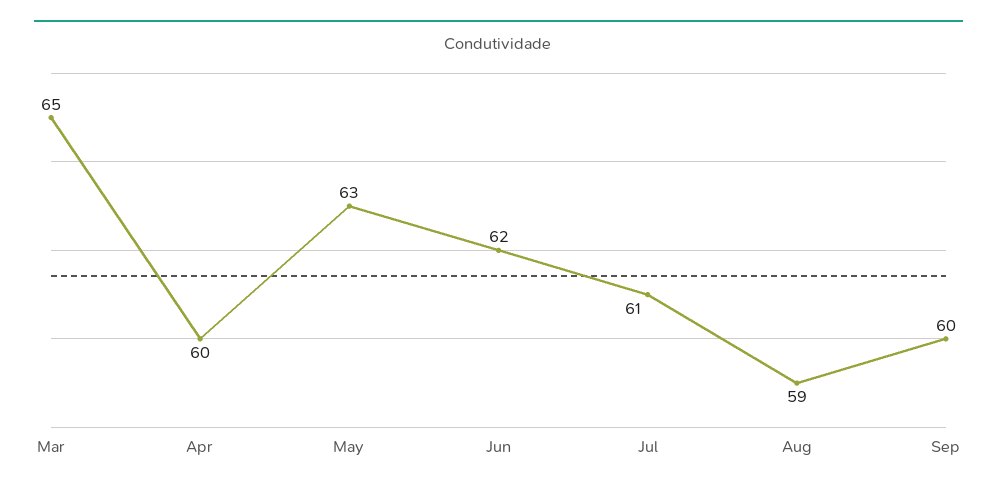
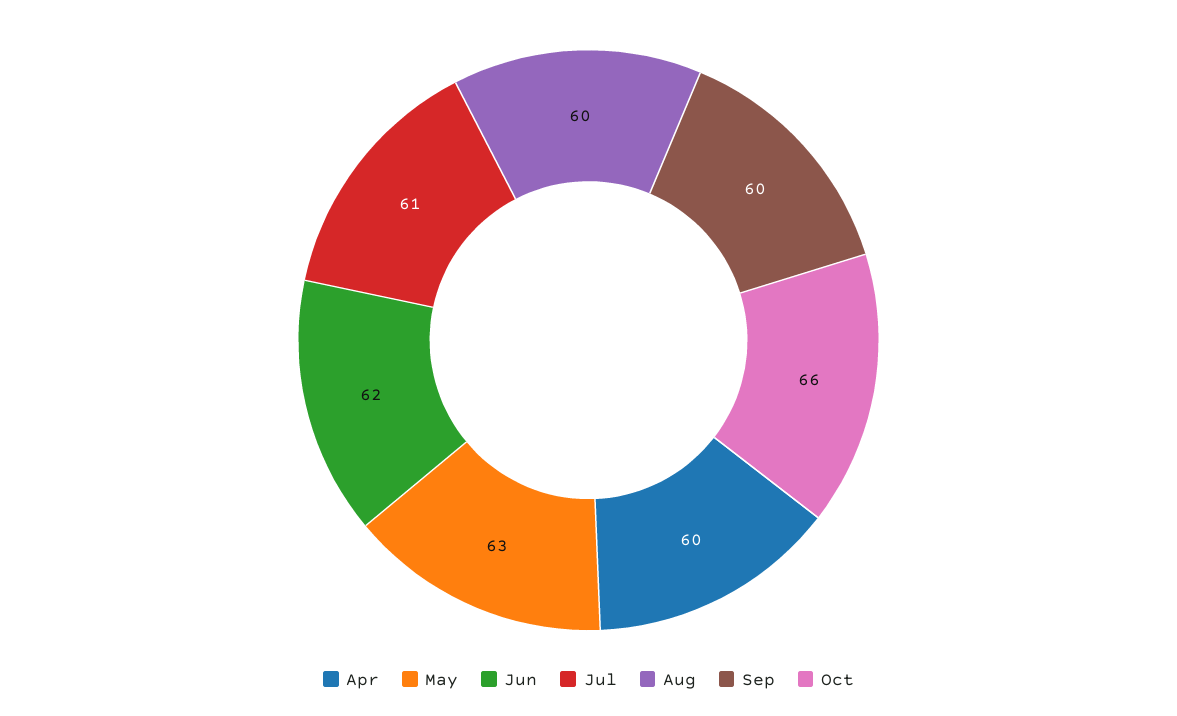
Mar: 65 -> none
Aug: 59 -> 60
Oct: none -> 66

